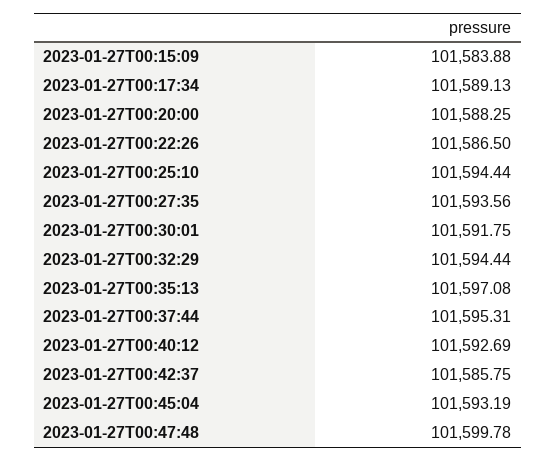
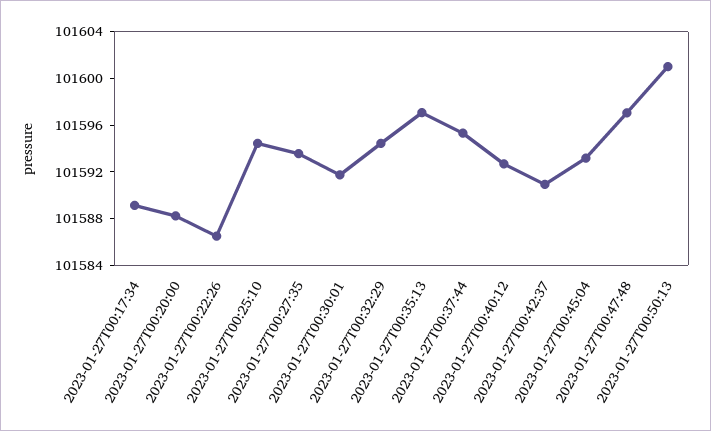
2023-01-27T00:15:09: 101583.88 -> none
2023-01-27T00:42:37: 101585.75 -> 101591
2023-01-27T00:47:48: 101599.78 -> 101597
2023-01-27T00:50:13: none -> 101601

